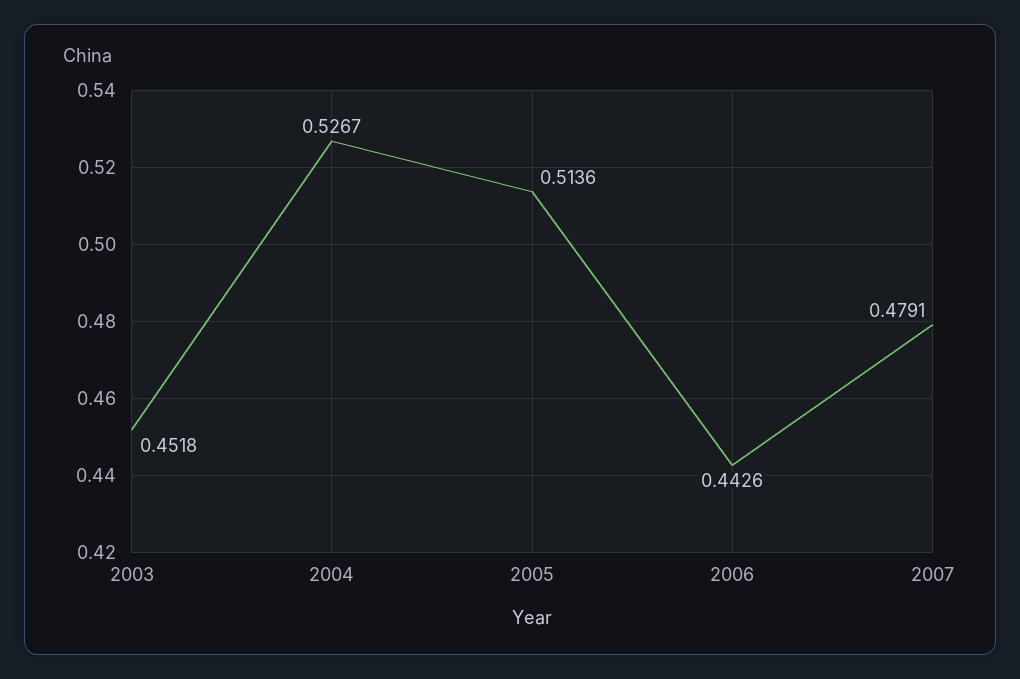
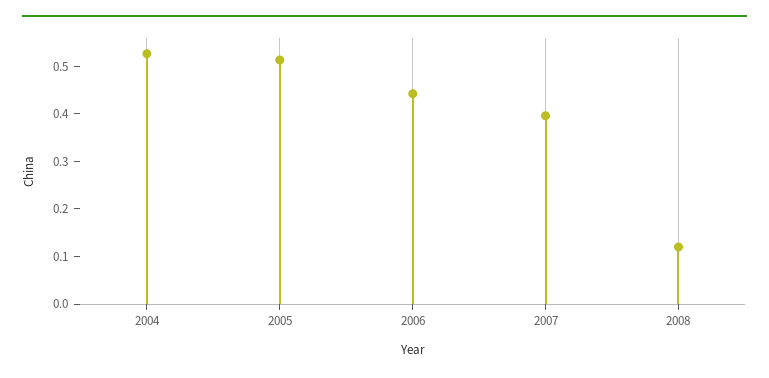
2003: 0.4518 -> none
2007: 0.4791 -> 0.4
2008: none -> 0.12

